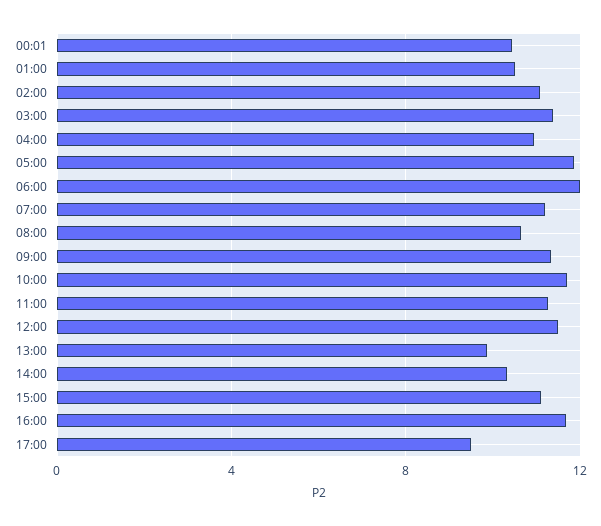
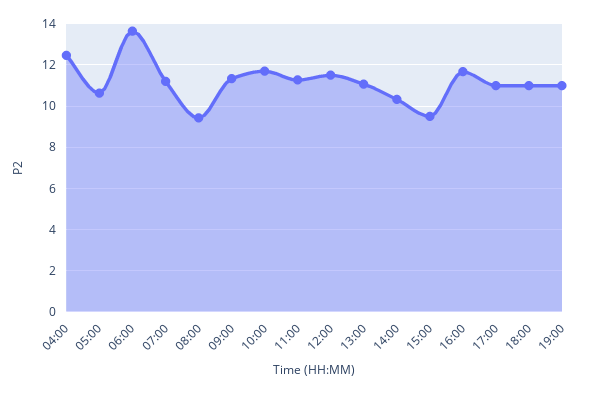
00:01: 10.5 -> none
01:00: 10.5 -> none
02:00: 11 -> none
03:00: 11.5 -> none
04:00: 11 -> 12.5
05:00: 12 -> 10.5
06:00: 12 -> 13.5
08:00: 10.5 -> 9.5
13:00: 10 -> 11
15:00: 11 -> 9.5
17:00: 9.5 -> 11
18:00: none -> 11
19:00: none -> 11

